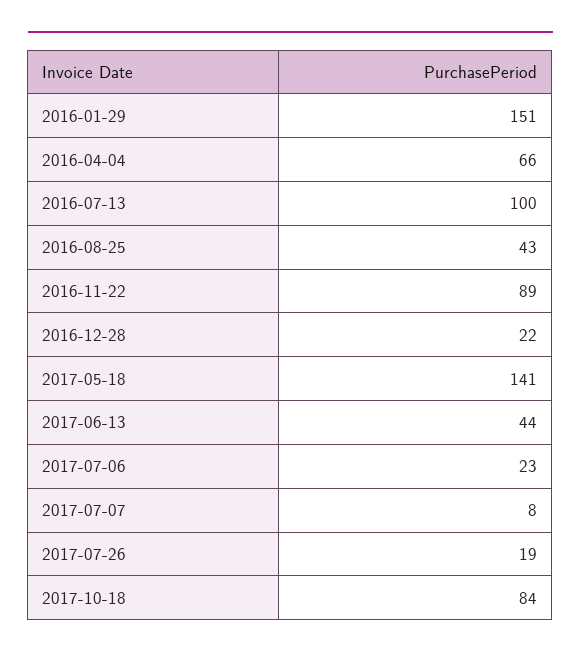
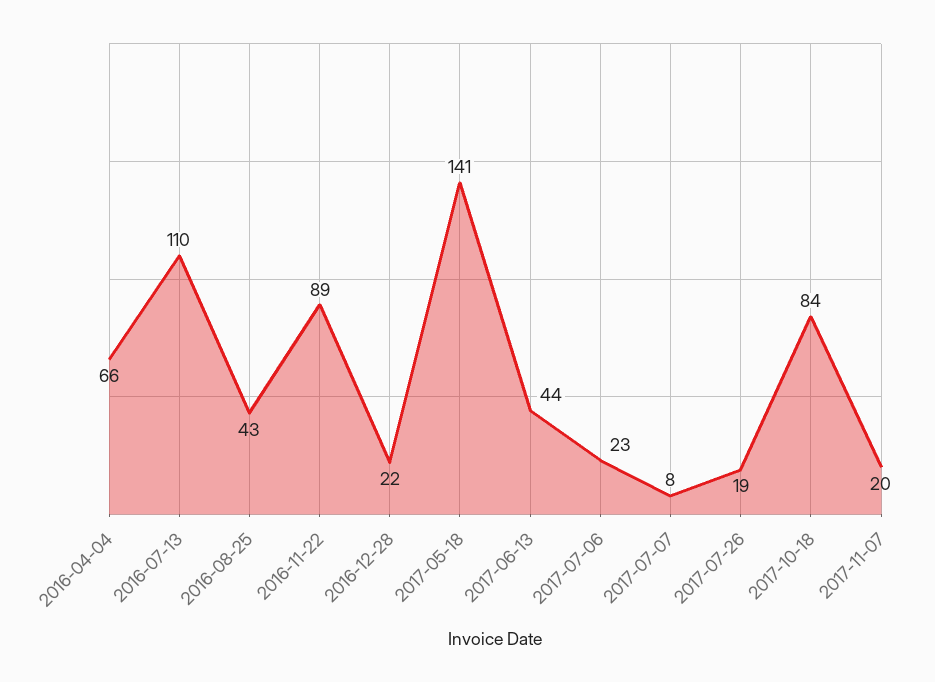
2016-01-29: 151 -> none
2016-07-13: 100 -> 110
2017-11-07: none -> 20

